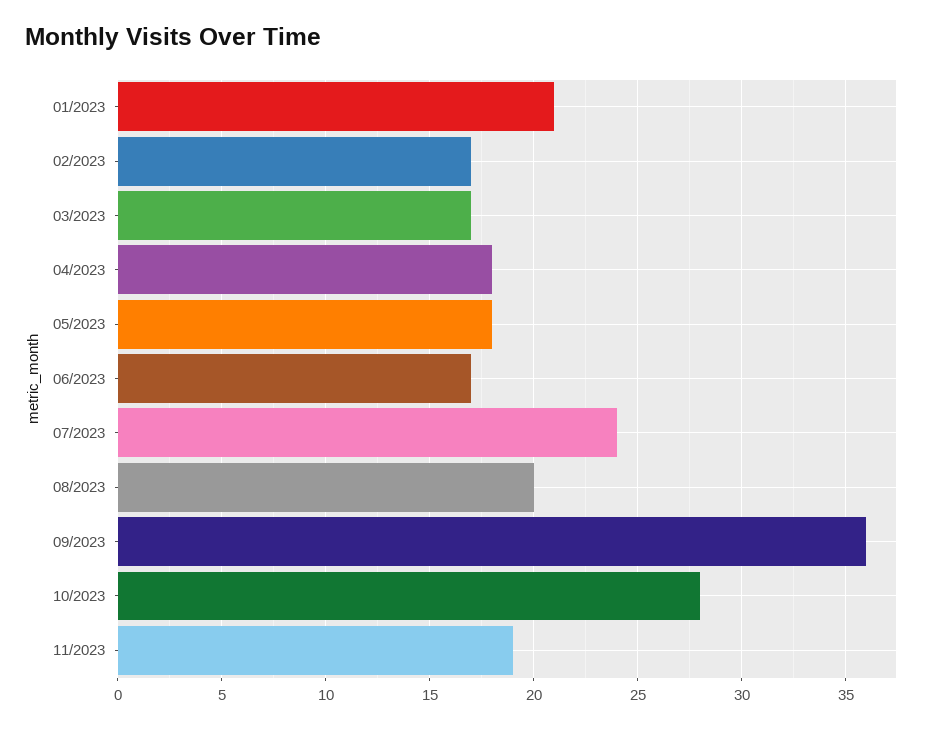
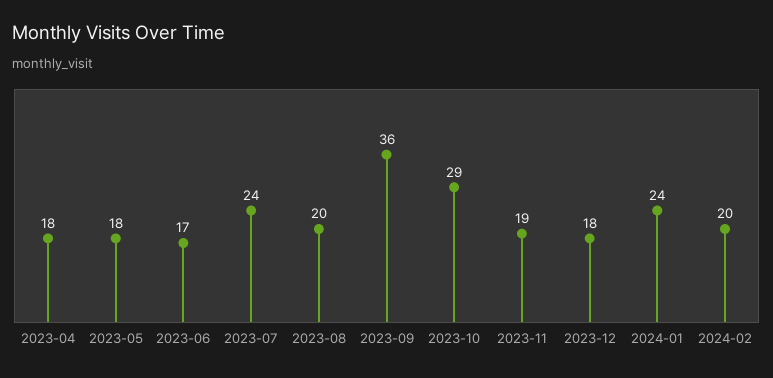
01/2023: 21 -> none
02/2023: 17 -> none
03/2023: 17 -> none
10/2023: 28 -> 29
2023-12: none -> 18
2024-01: none -> 24
2024-02: none -> 20

